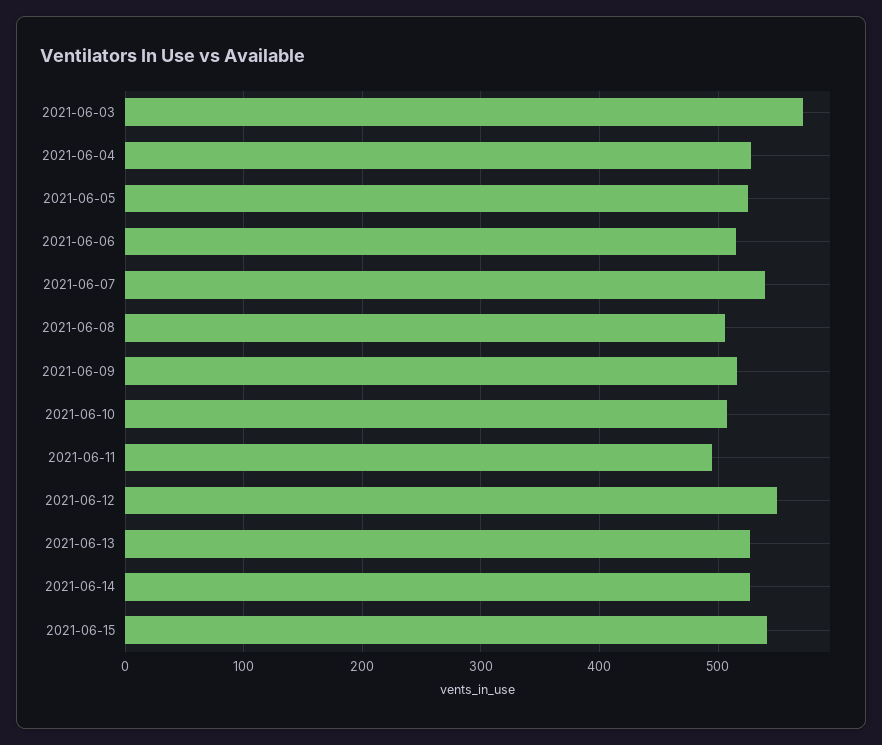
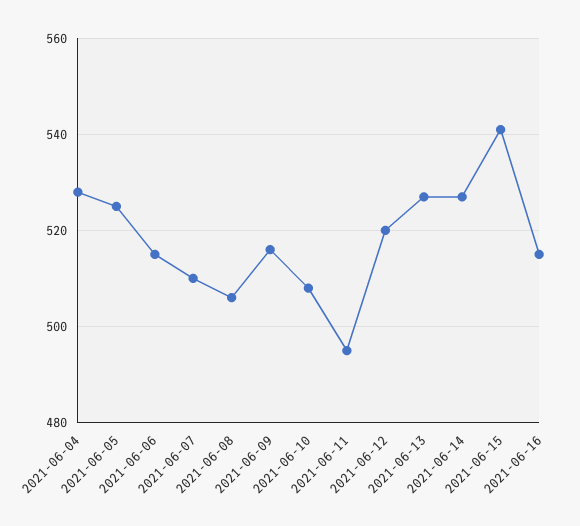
2021-06-03: 570 -> none
2021-06-07: 540 -> 510
2021-06-12: 550 -> 520
2021-06-16: none -> 515

